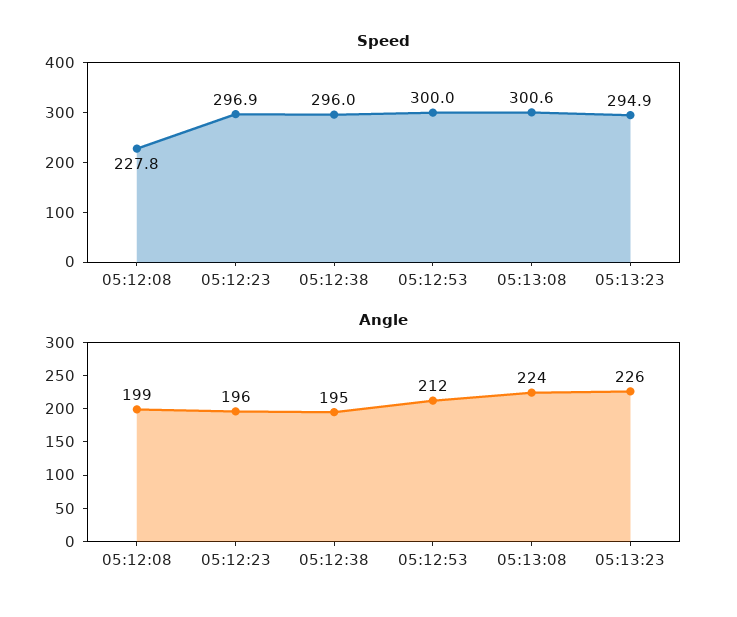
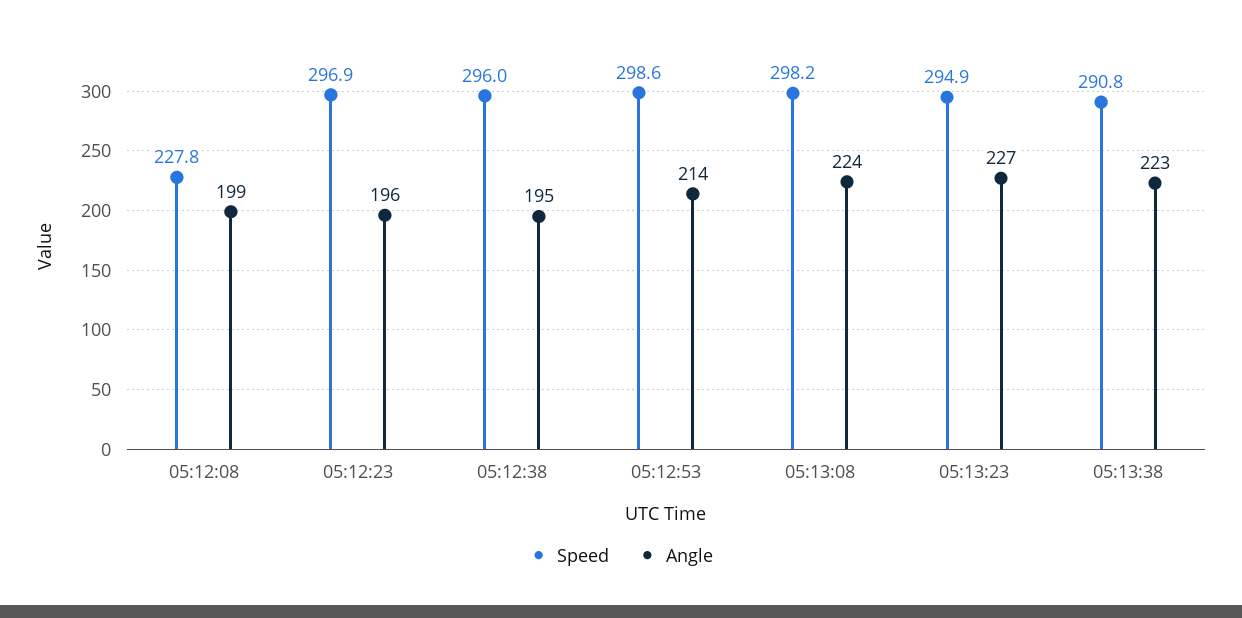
Speed, 05:12:53: 300 -> 298.6
Speed, 05:13:08: 300.6 -> 298.2
Angle, 05:12:53: 212 -> 214
Angle, 05:13:23: 226 -> 227
Speed, 05:13:38: none -> 290.8
Angle, 05:13:38: none -> 223

